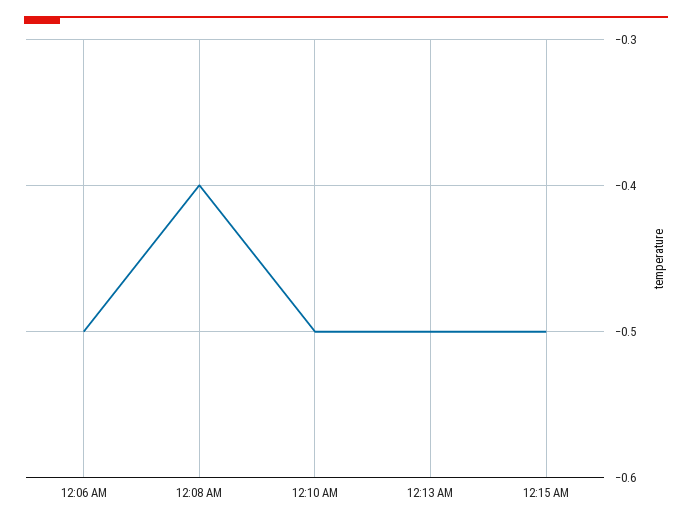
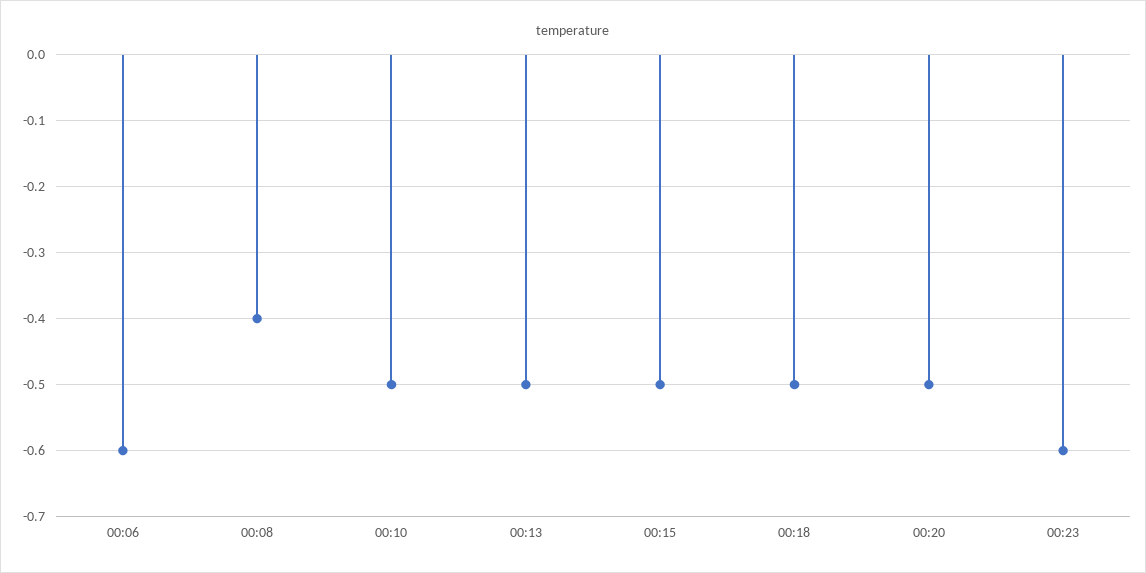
12:06 AM: -0.5 -> -0.6
00:18: none -> -0.5
00:20: none -> -0.5
00:23: none -> -0.6

